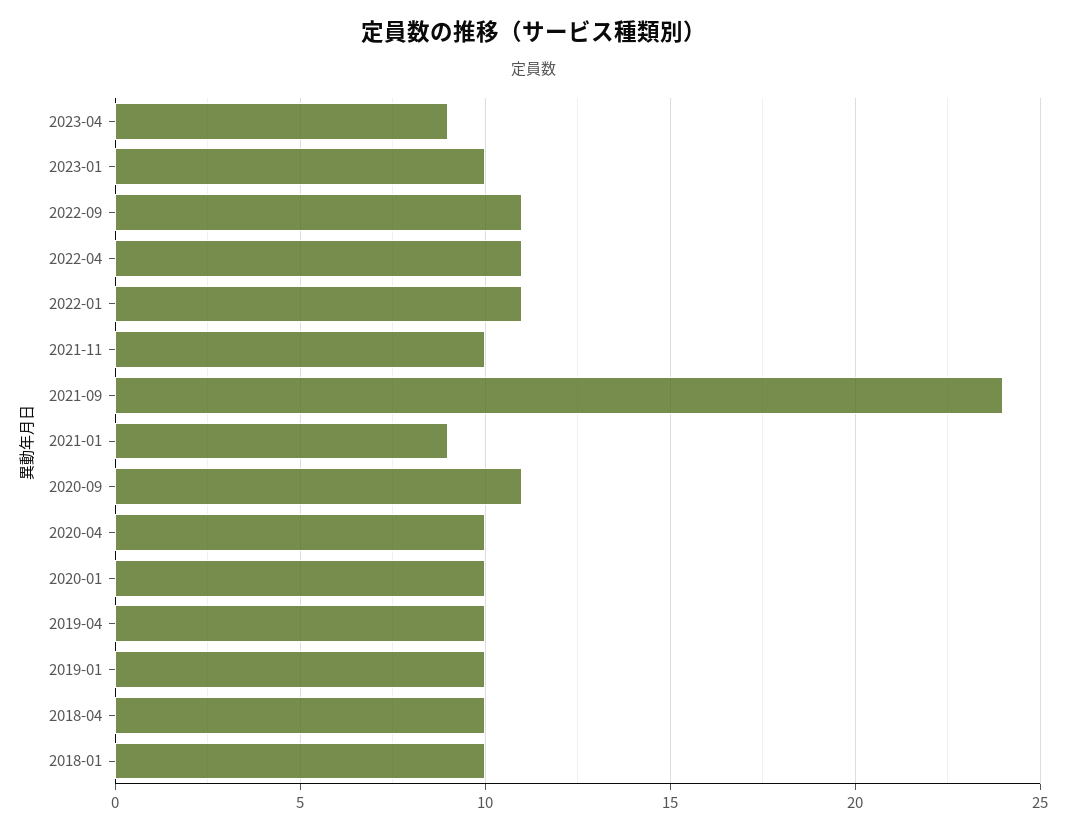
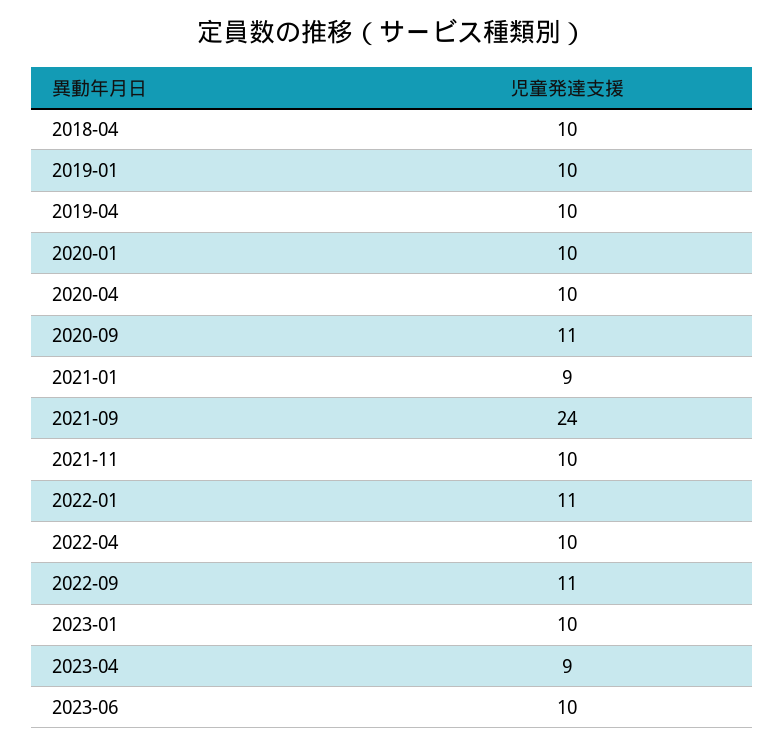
2022-04: 11 -> 10
2018-01: 10 -> none
2023-06: none -> 10

